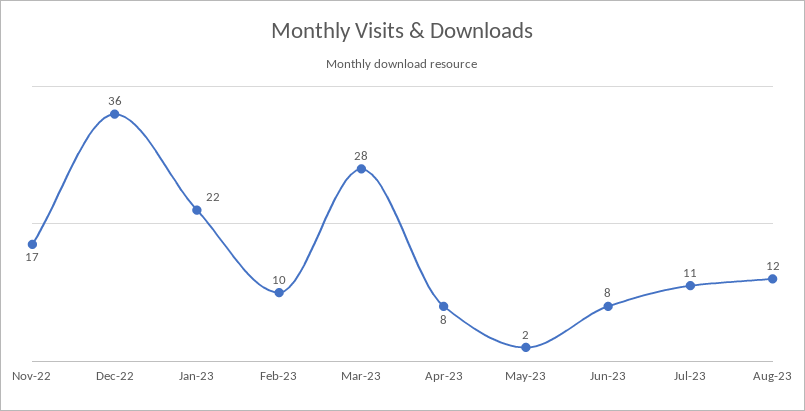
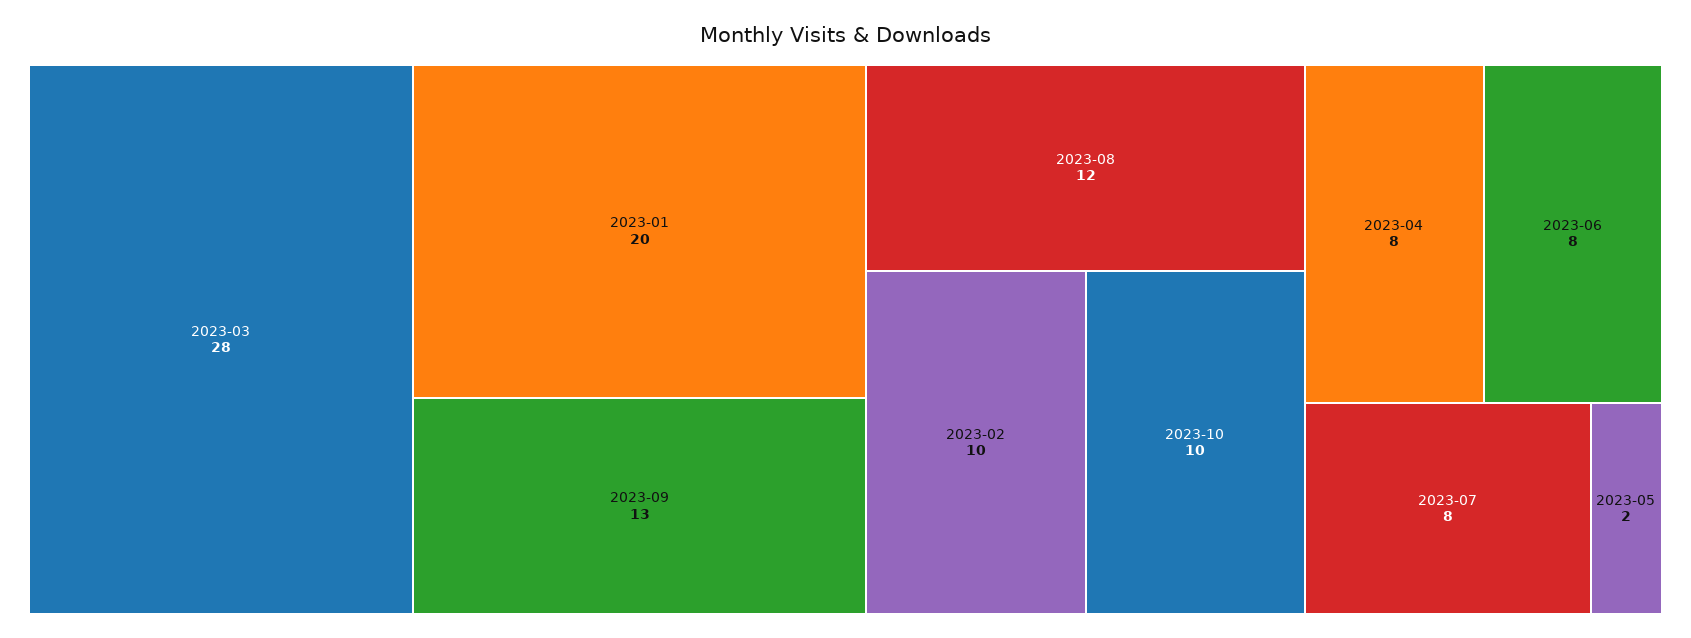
Nov-22: 17 -> none
Dec-22: 36 -> none
Jan-23: 22 -> 20
Jul-23: 11 -> 8
2023-09: none -> 13
2023-10: none -> 10

